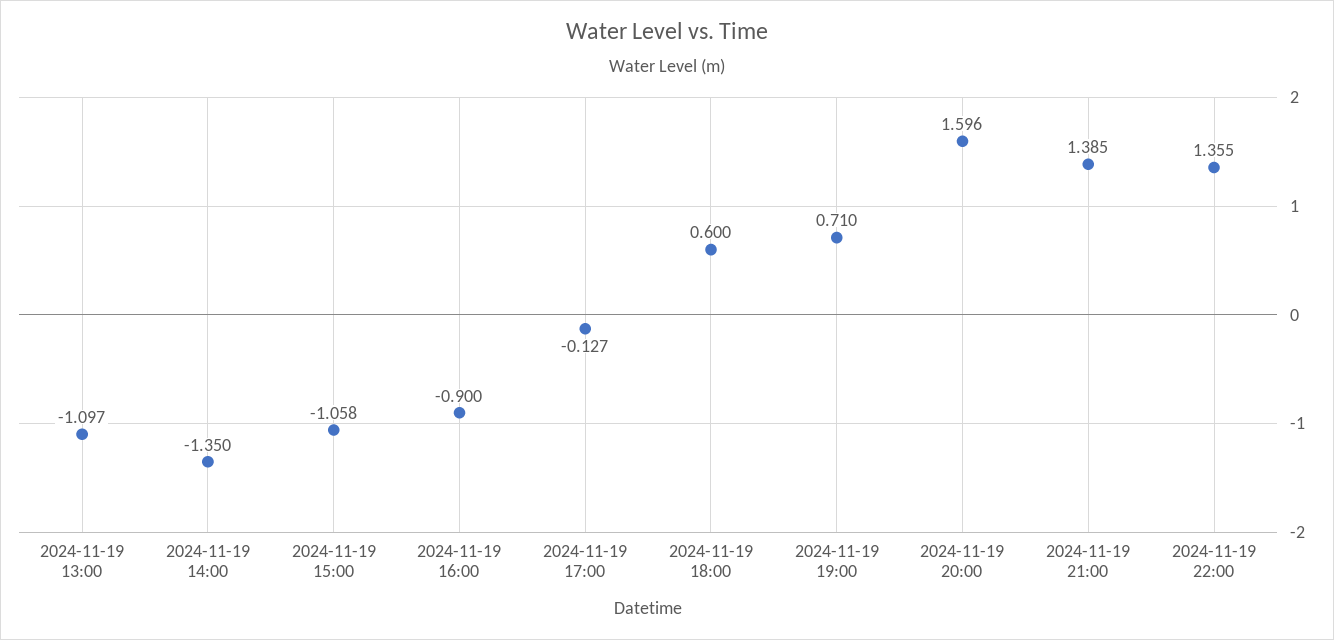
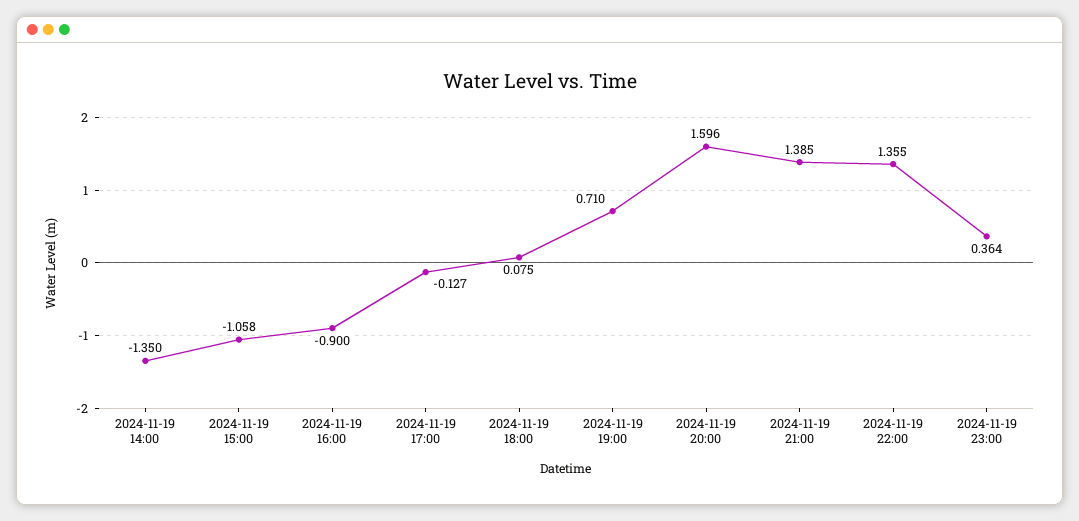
2024-11-19 13:00: -1.097 -> none
2024-11-19 18:00: 0.6 -> 0.075
2024-11-19 23:00: none -> 0.364

